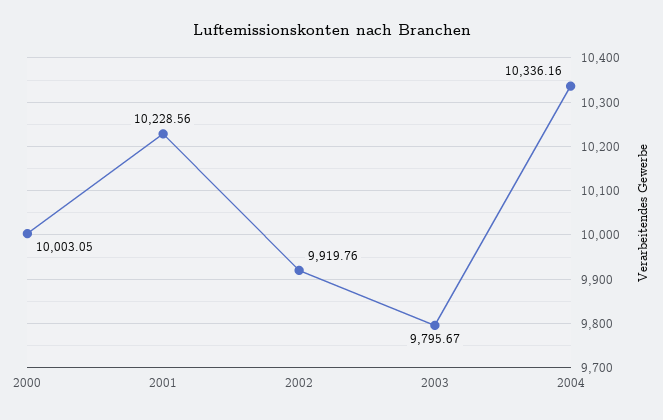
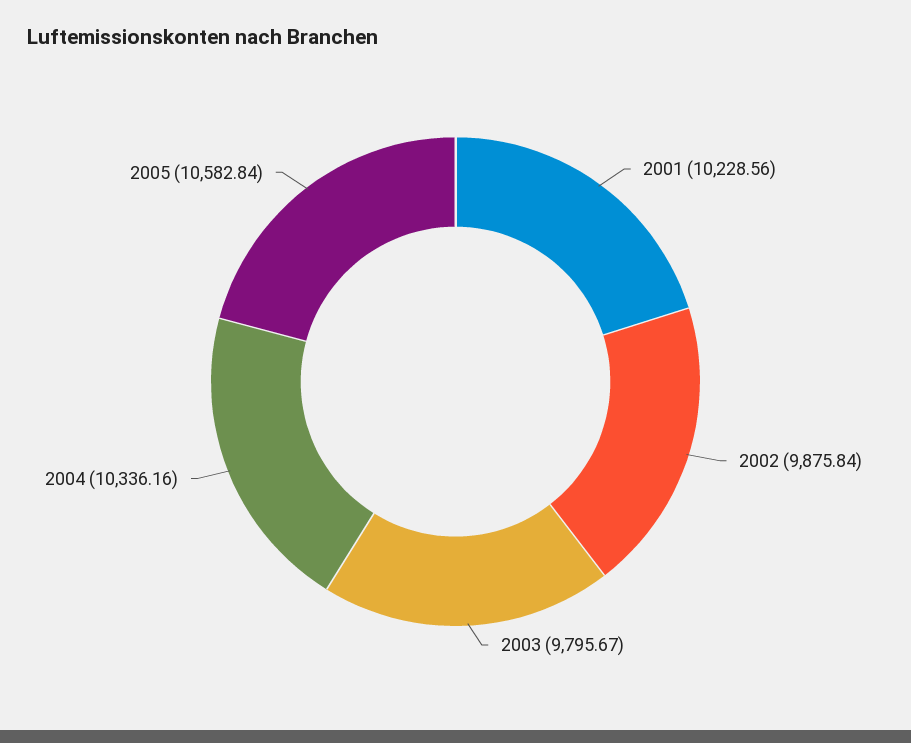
2000: 10003.05 -> none
2002: 9919.76 -> 9875.84
2005: none -> 10582.84

